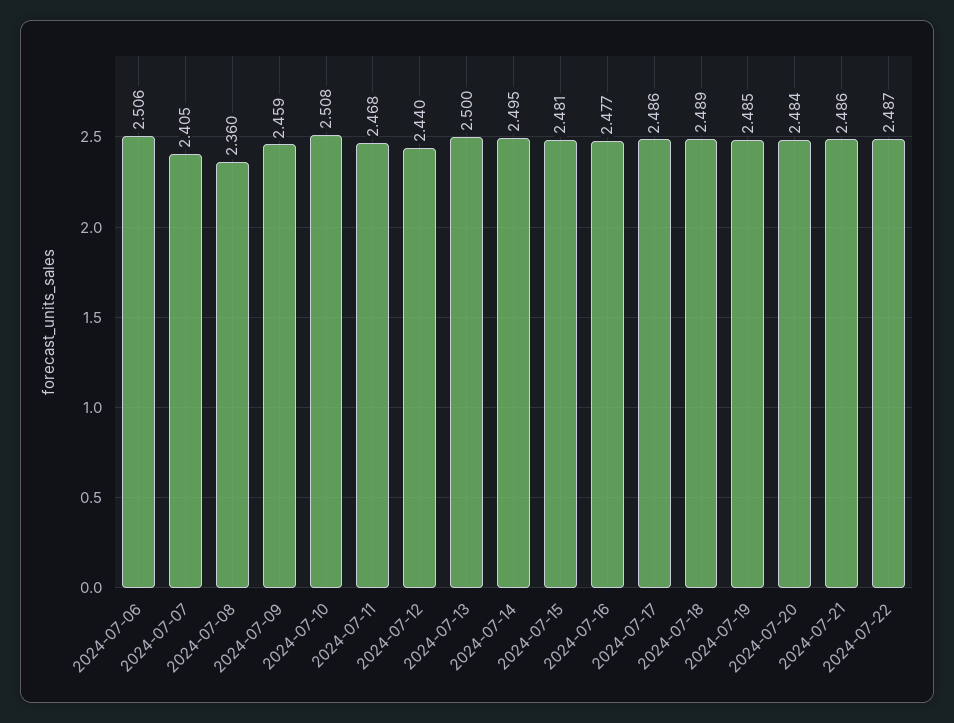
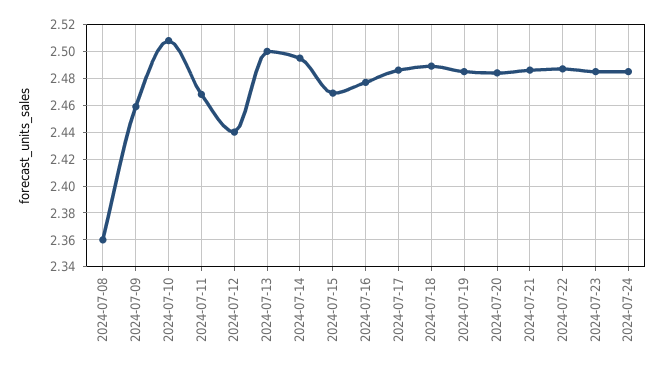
2024-07-06: 2.506 -> none
2024-07-07: 2.405 -> none
2024-07-15: 2.481 -> 2.47
2024-07-23: none -> 2.485
2024-07-24: none -> 2.485

